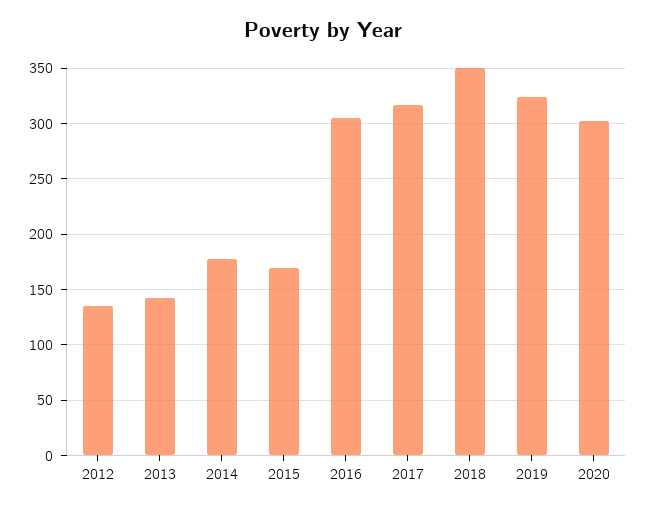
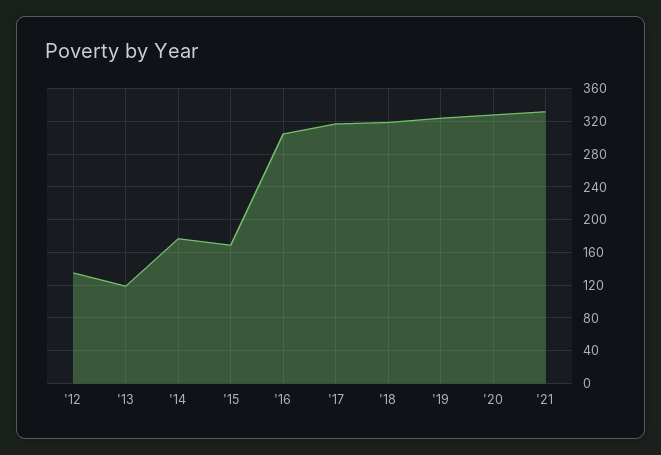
2013: 140 -> 120
2018: 350 -> 320
2020: 300 -> 330
'21: none -> 330

